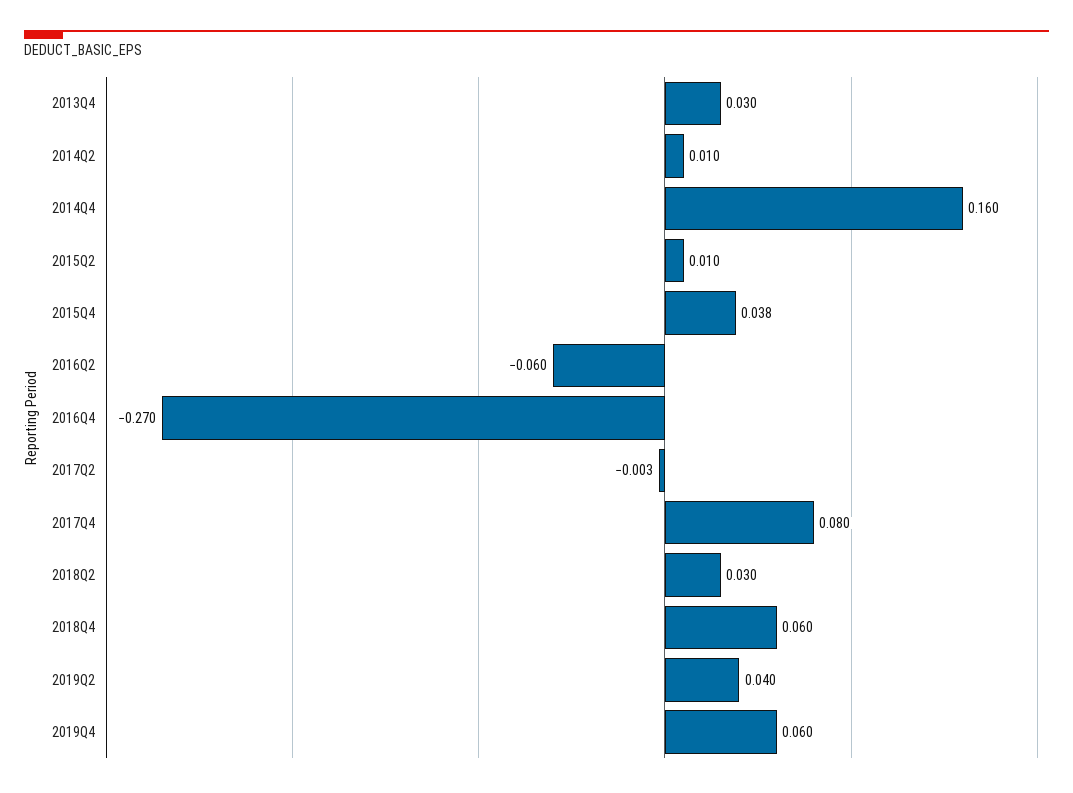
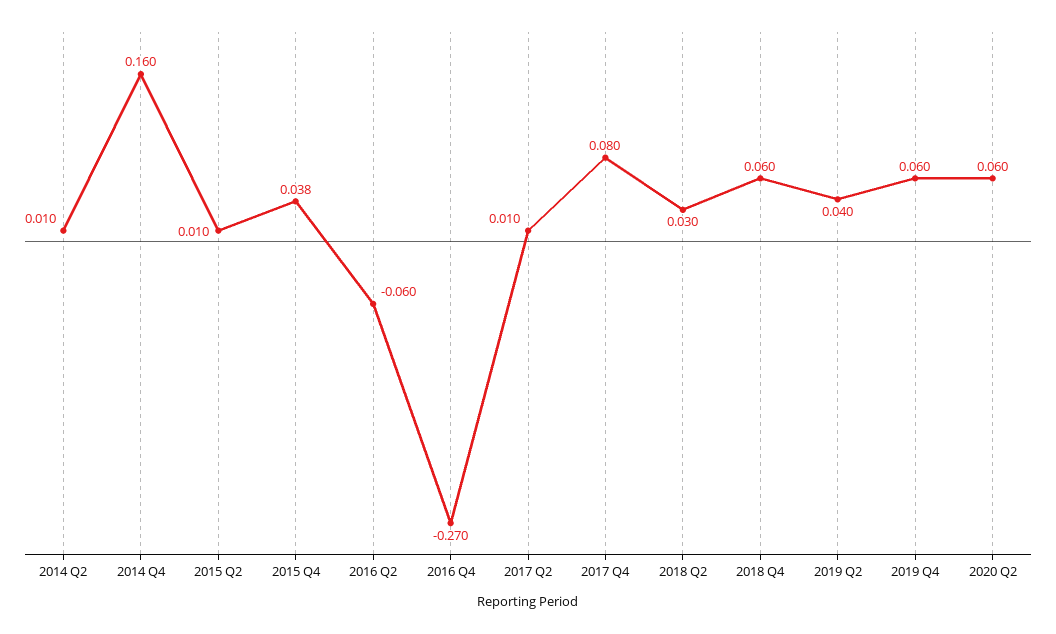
2013Q4: 0.03 -> none
2017Q2: -0.003 -> 0.01
2020 Q2: none -> 0.06

